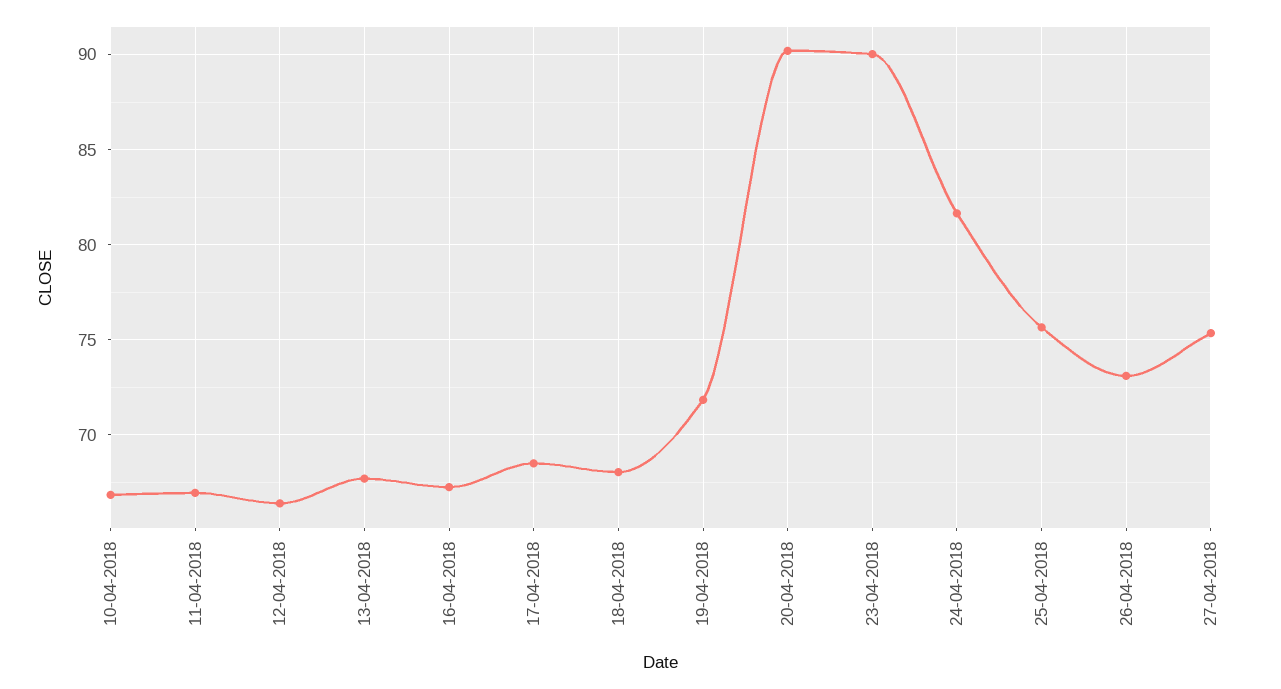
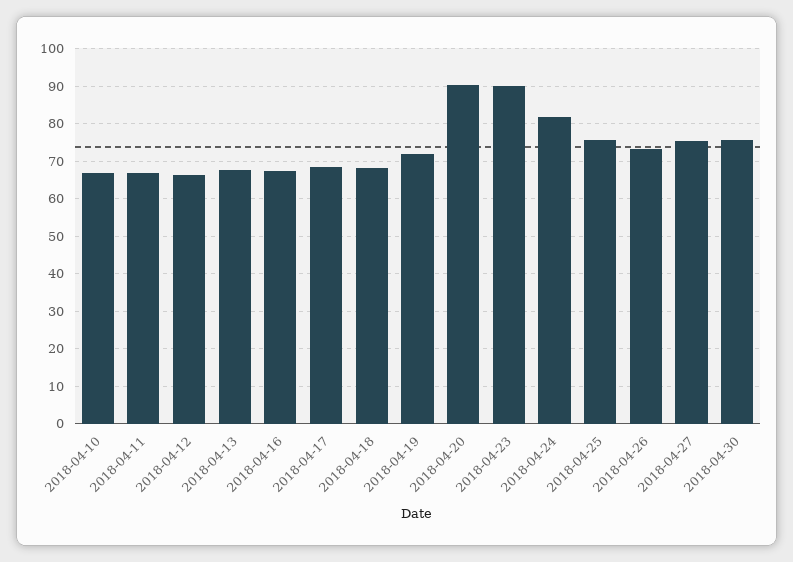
2018-04-30: none -> 76

